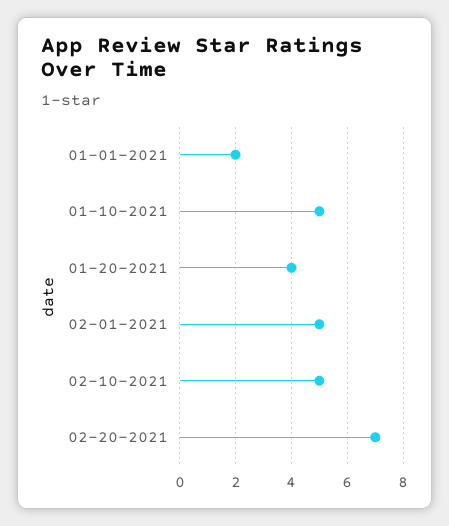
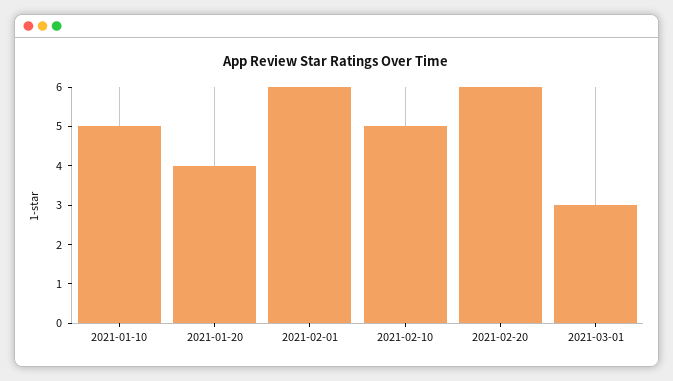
01-01-2021: 2 -> none
02-01-2021: 5 -> 6
02-20-2021: 7 -> 6
2021-03-01: none -> 3

